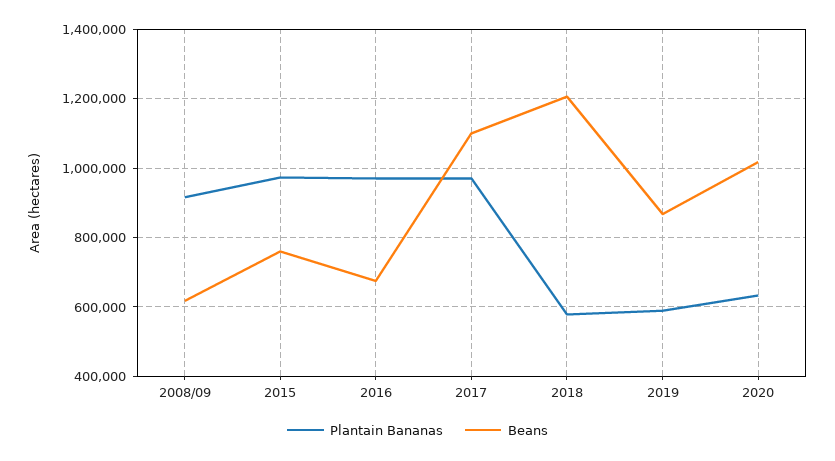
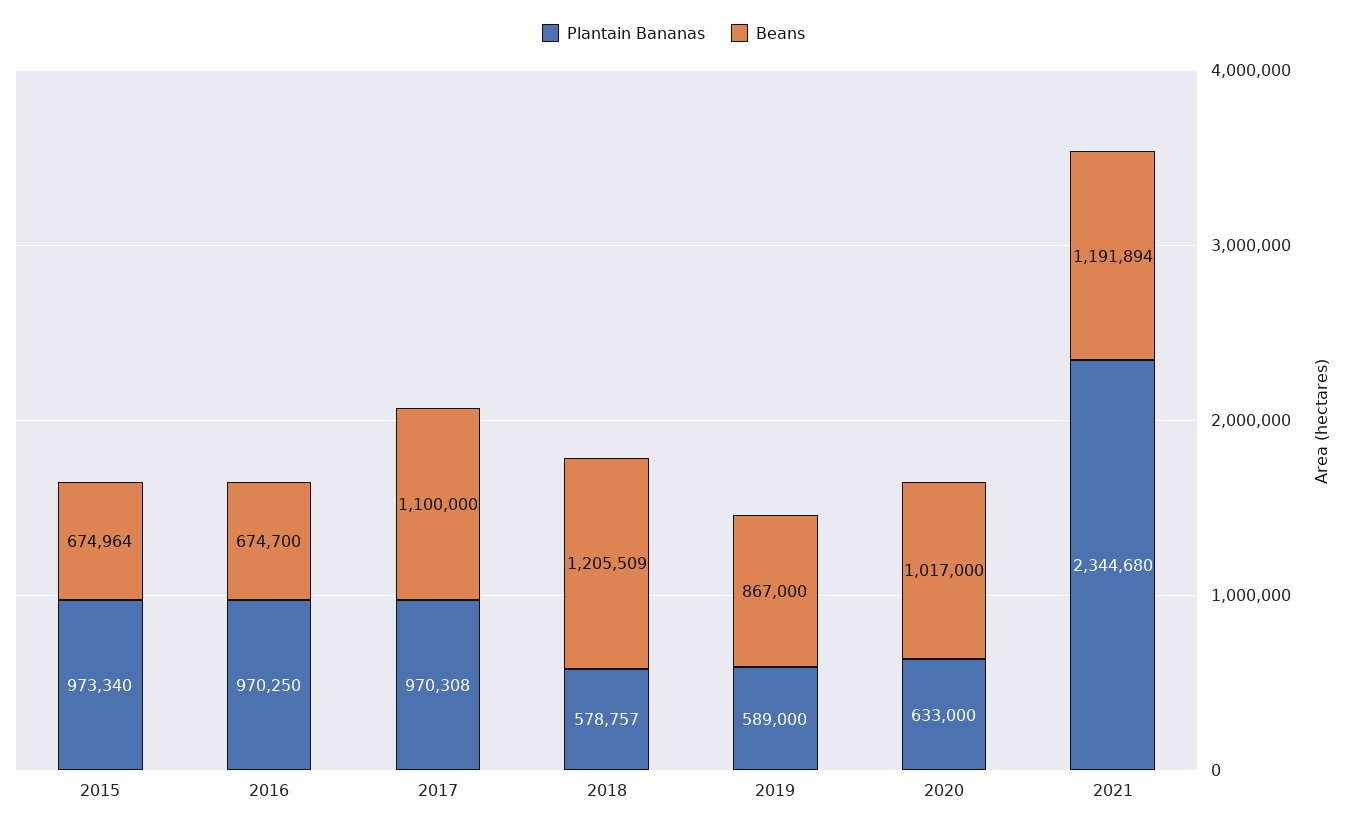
Plantain Bananas, 2008/09: 920000 -> none
Beans, 2008/09: 620000 -> none
Beans, 2015: 760000 -> 674964
Plantain Bananas, 2021: none -> 2344680
Beans, 2021: none -> 1191894

